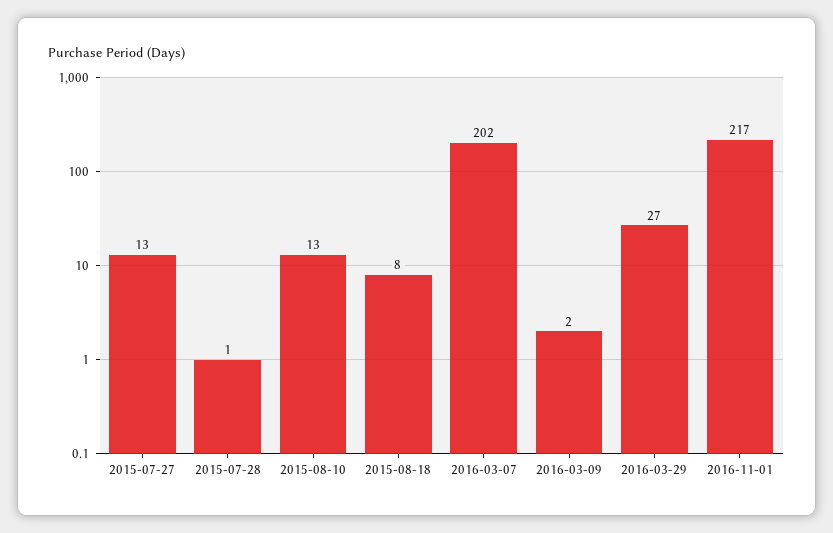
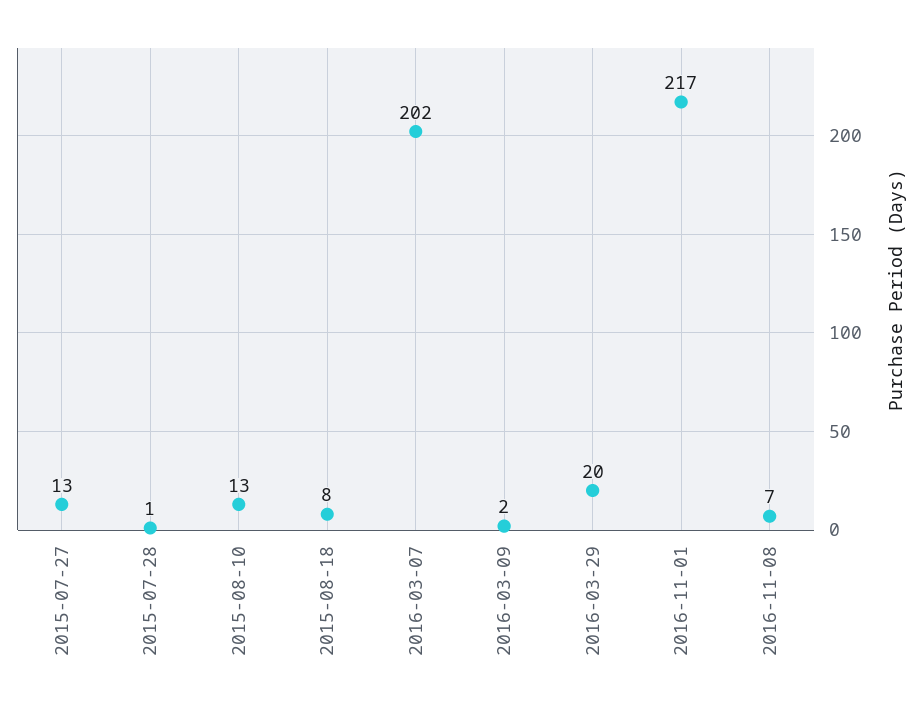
2016-03-29: 27 -> 20
2016-11-08: none -> 7

